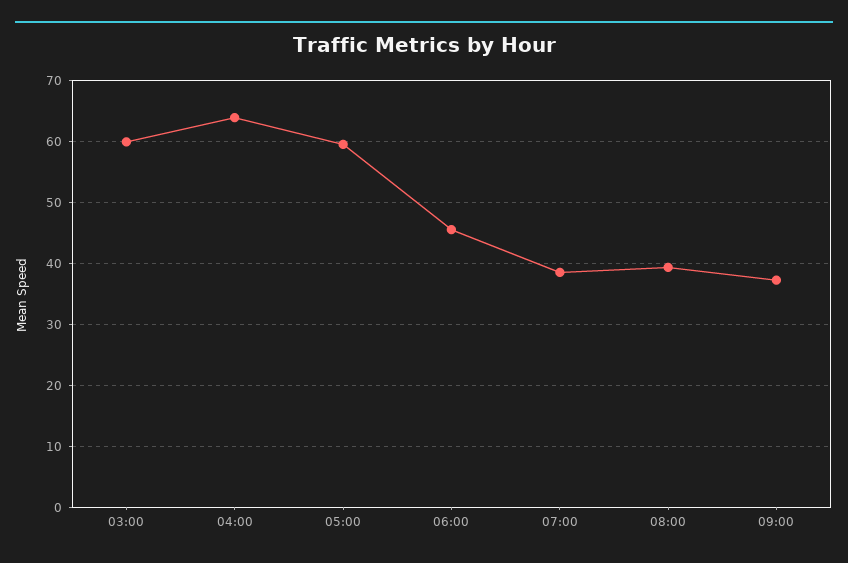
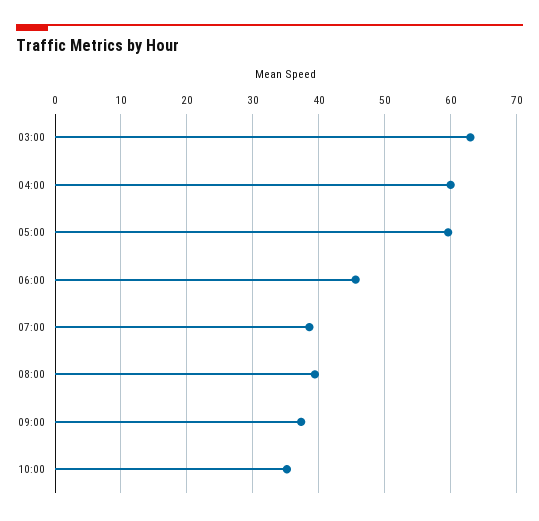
03:00: 60 -> 63
04:00: 64 -> 60
10:00: none -> 35

